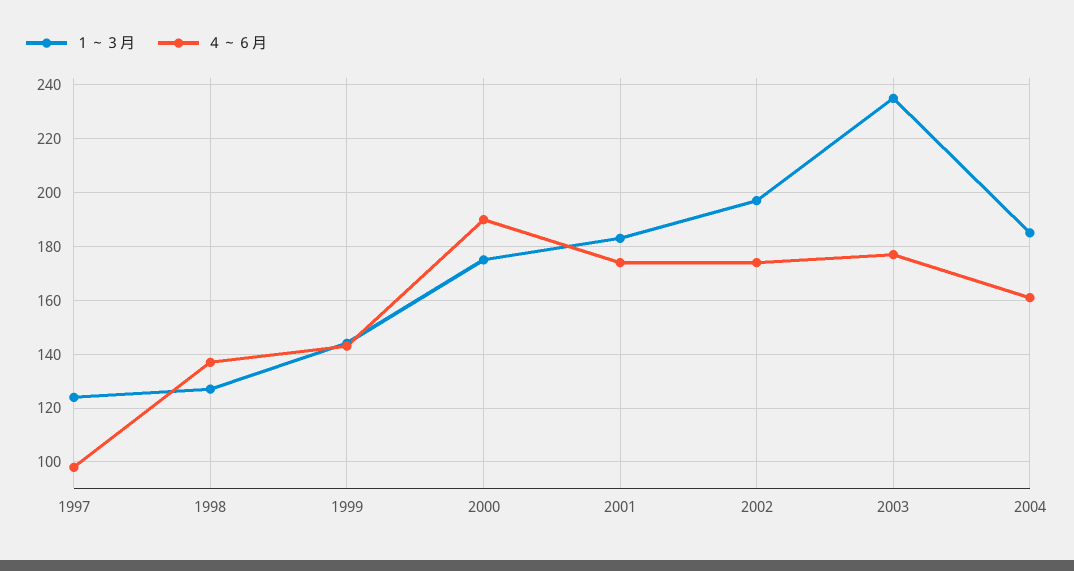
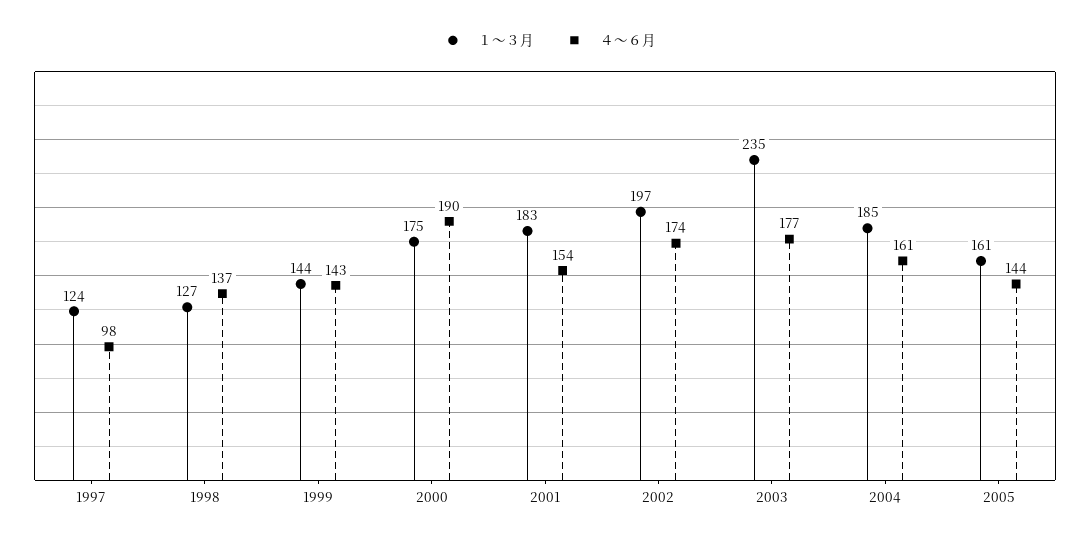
４～６月, 2001: 175 -> 154
１～３月, 2005: none -> 161
４～６月, 2005: none -> 144

